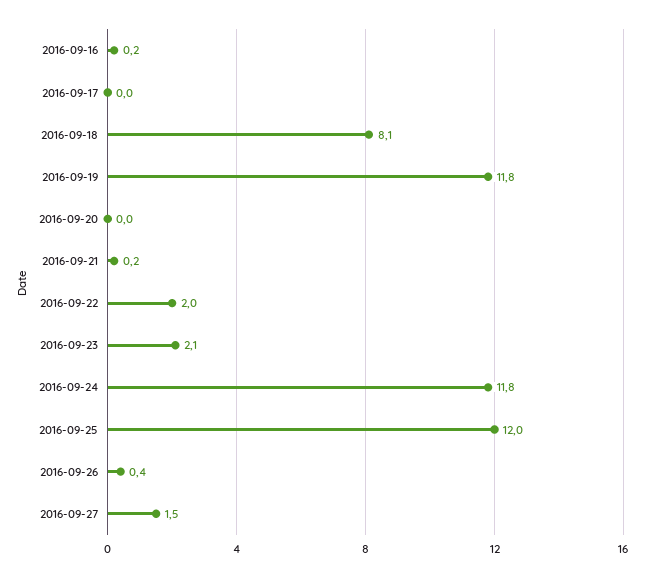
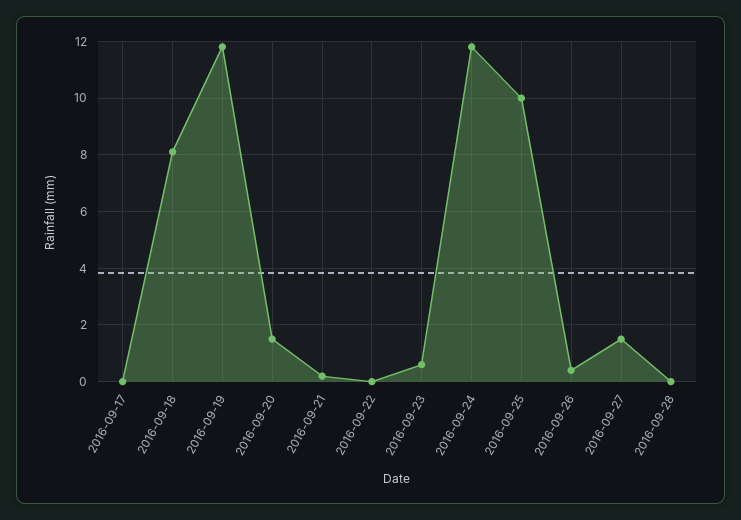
2016-09-16: 0.2 -> none
2016-09-20: 0 -> 1.5
2016-09-22: 2 -> 0
2016-09-23: 2.1 -> 0.5
2016-09-25: 12 -> 10
2016-09-28: none -> 0

